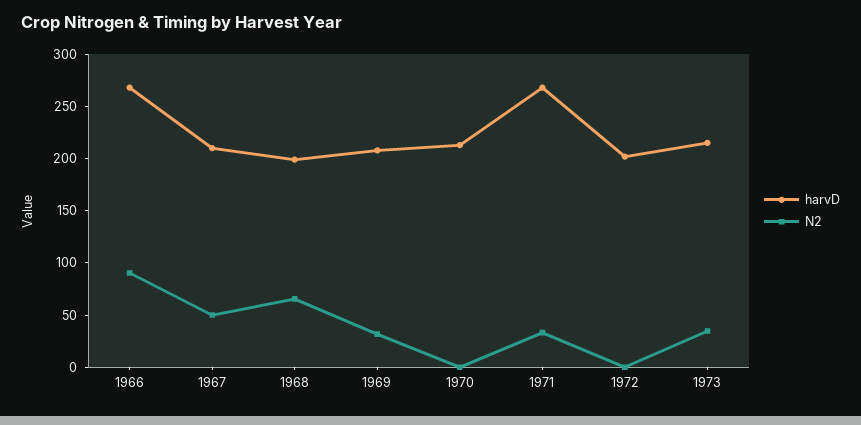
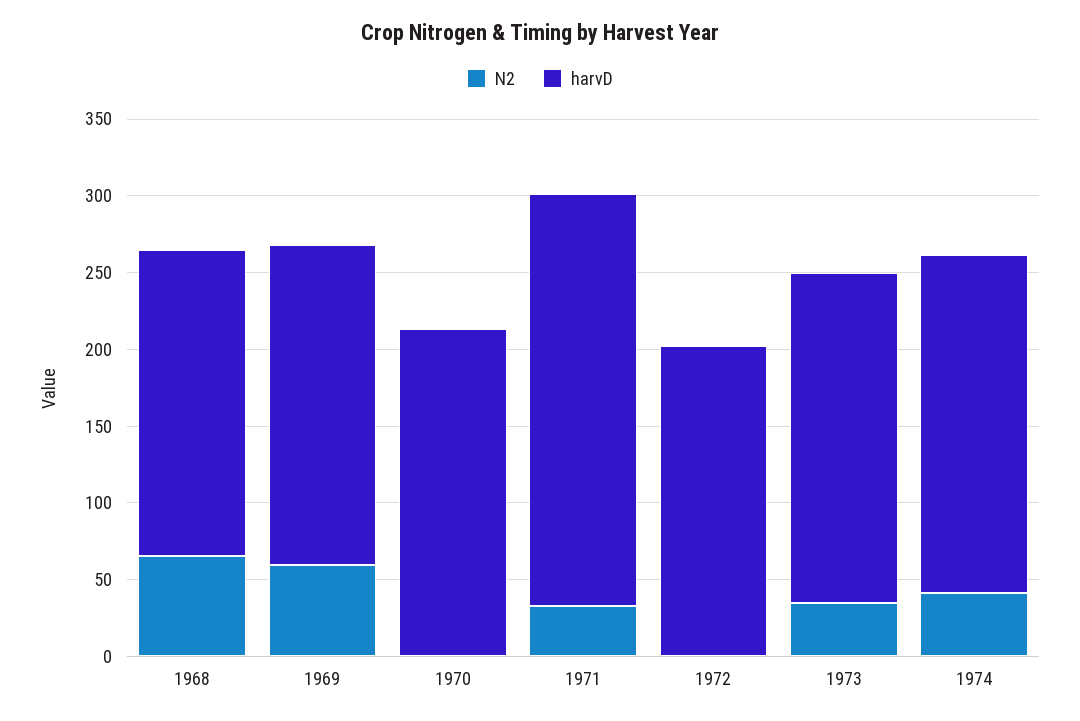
harvD, 1966: 270 -> none
N2, 1966: 90 -> none
harvD, 1967: 210 -> none
N2, 1967: 50 -> none
N2, 1969: 30 -> 60
N2, 1974: none -> 40
harvD, 1974: none -> 220

